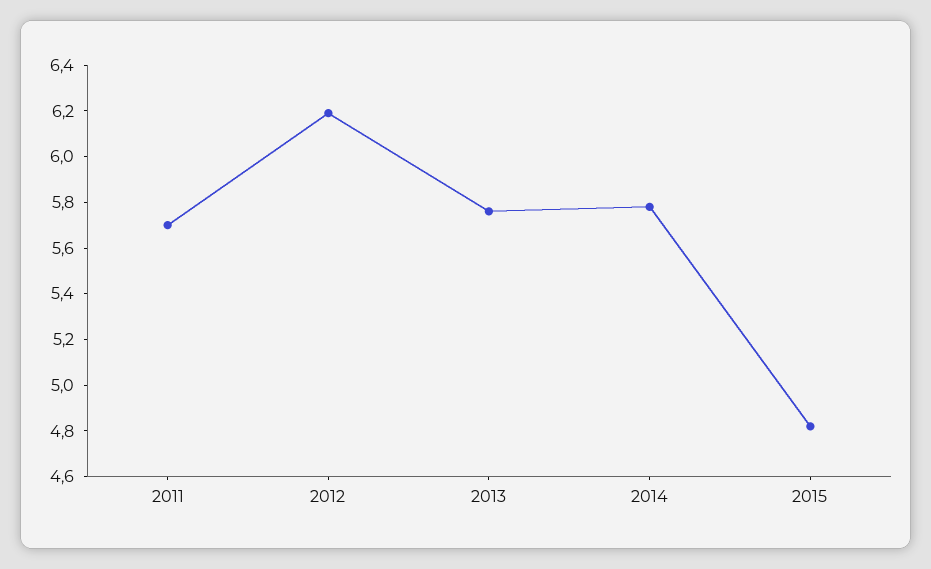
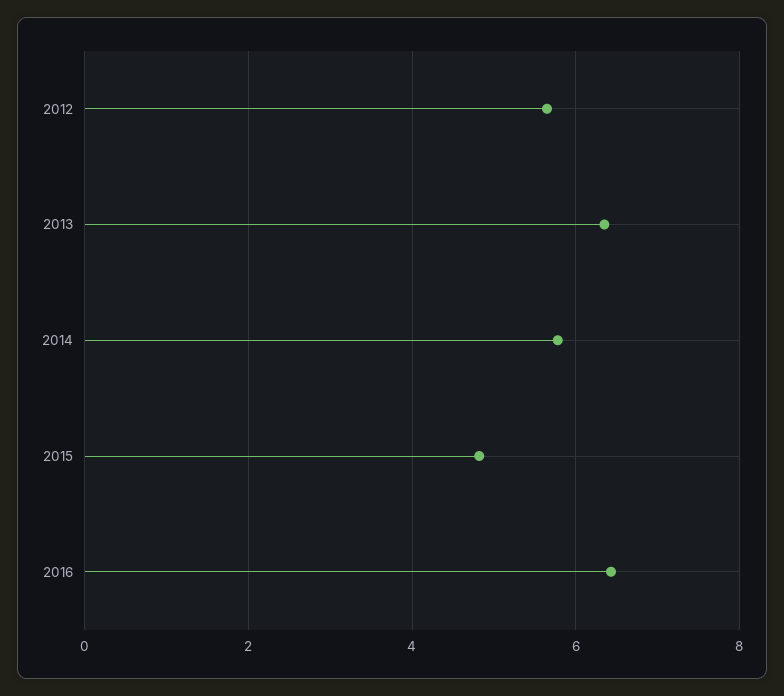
2011: 5.7 -> none
2012: 6.2 -> 5.6
2013: 5.75 -> 6.4
2016: none -> 6.4

